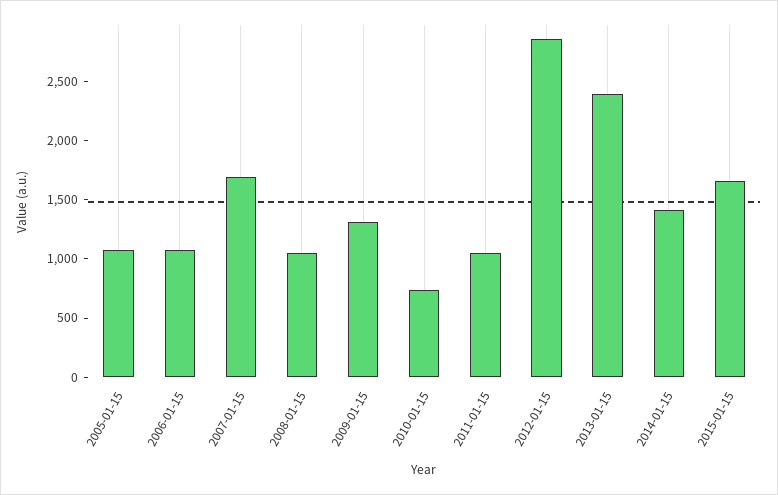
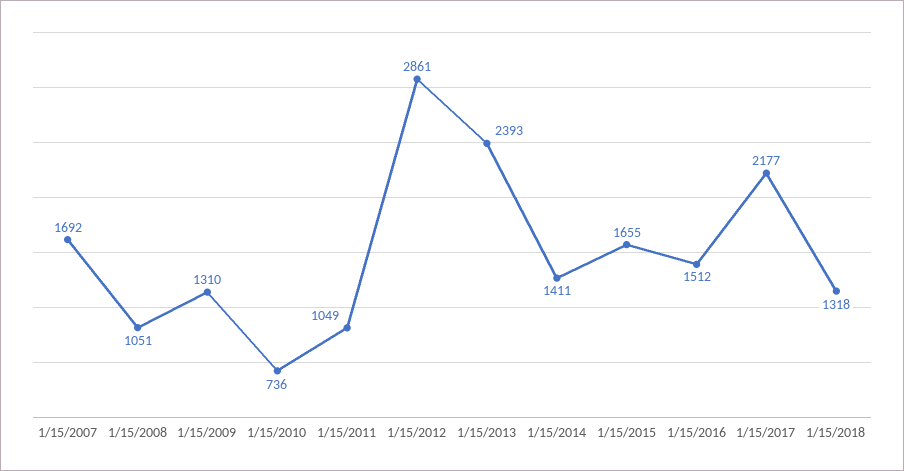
2005-01-15: 1100 -> none
2006-01-15: 1100 -> none
1/15/2016: none -> 1512
1/15/2017: none -> 2177
1/15/2018: none -> 1318

